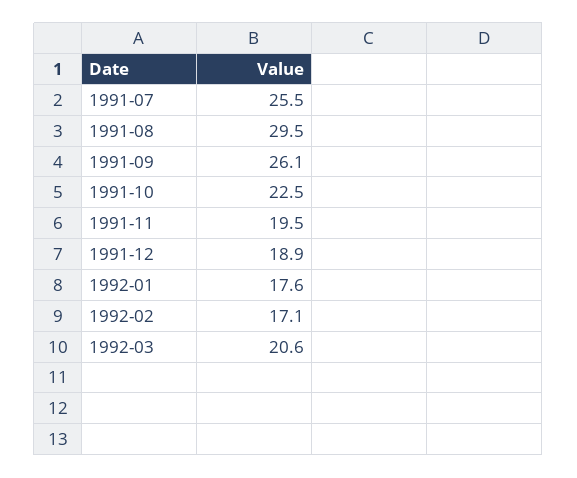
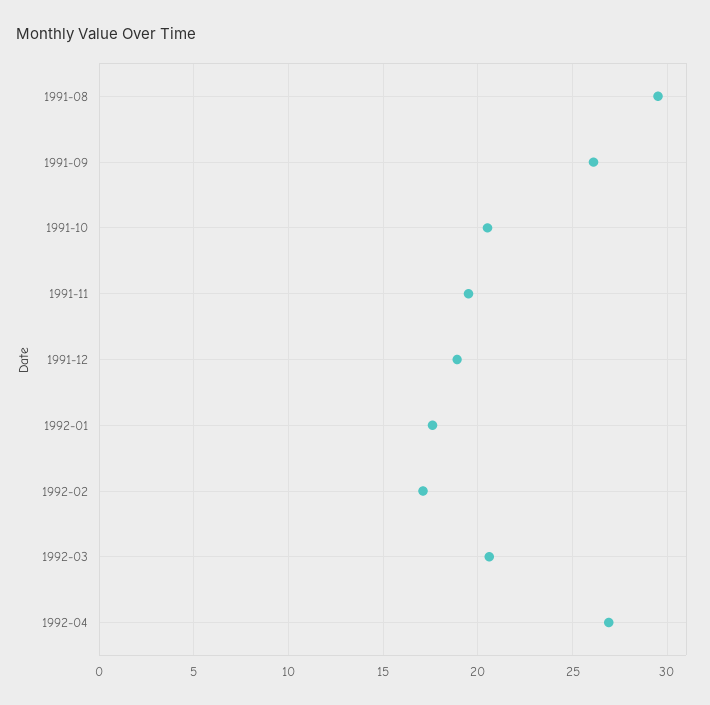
1991-07: 25.5 -> none
1991-10: 22.5 -> 20.5
1992-04: none -> 27

